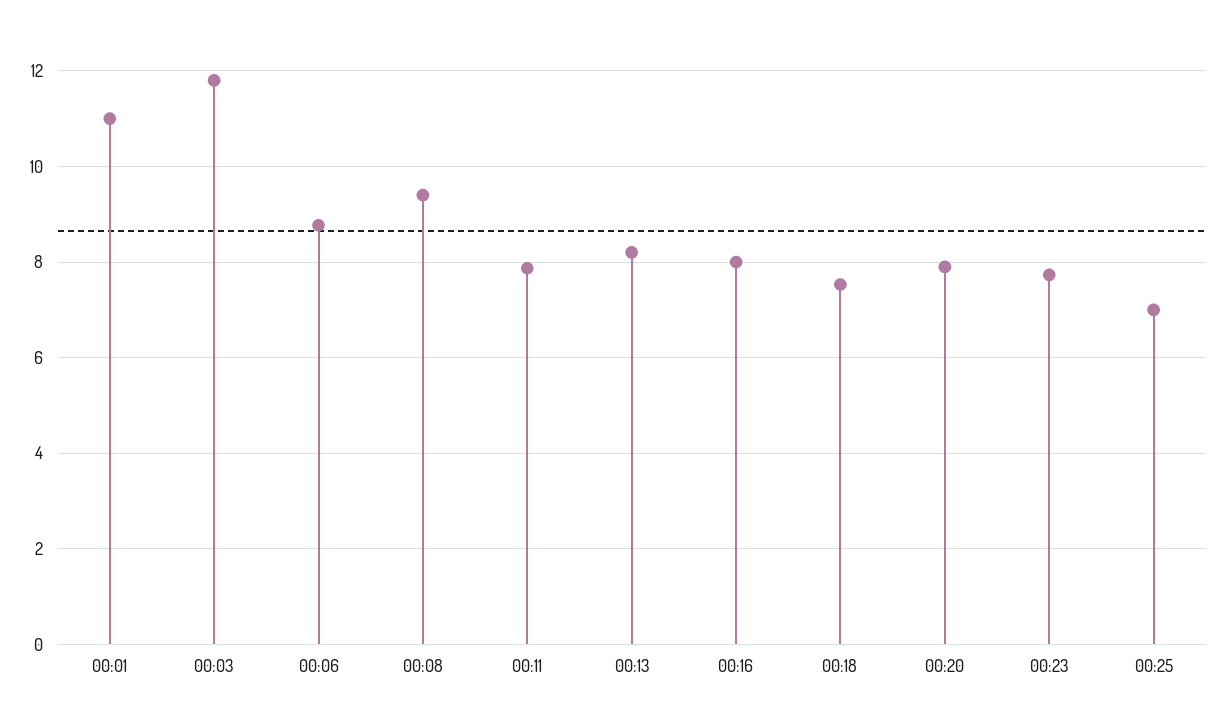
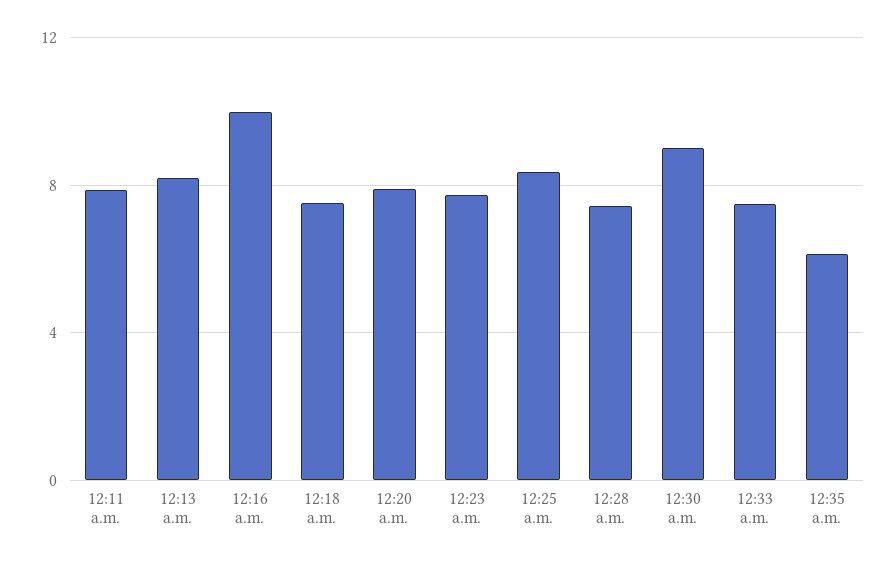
00:01: 11 -> none
00:03: 11.8 -> none
00:06: 8.8 -> none
00:08: 9.4 -> none
00:16: 8 -> 10
00:25: 7 -> 8.5
12:28 a.m.: none -> 7.5
12:30 a.m.: none -> 9
12:33 a.m.: none -> 7.5
12:35 a.m.: none -> 6

